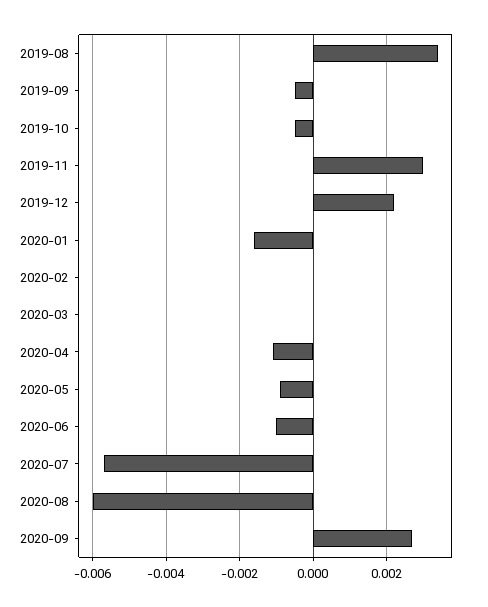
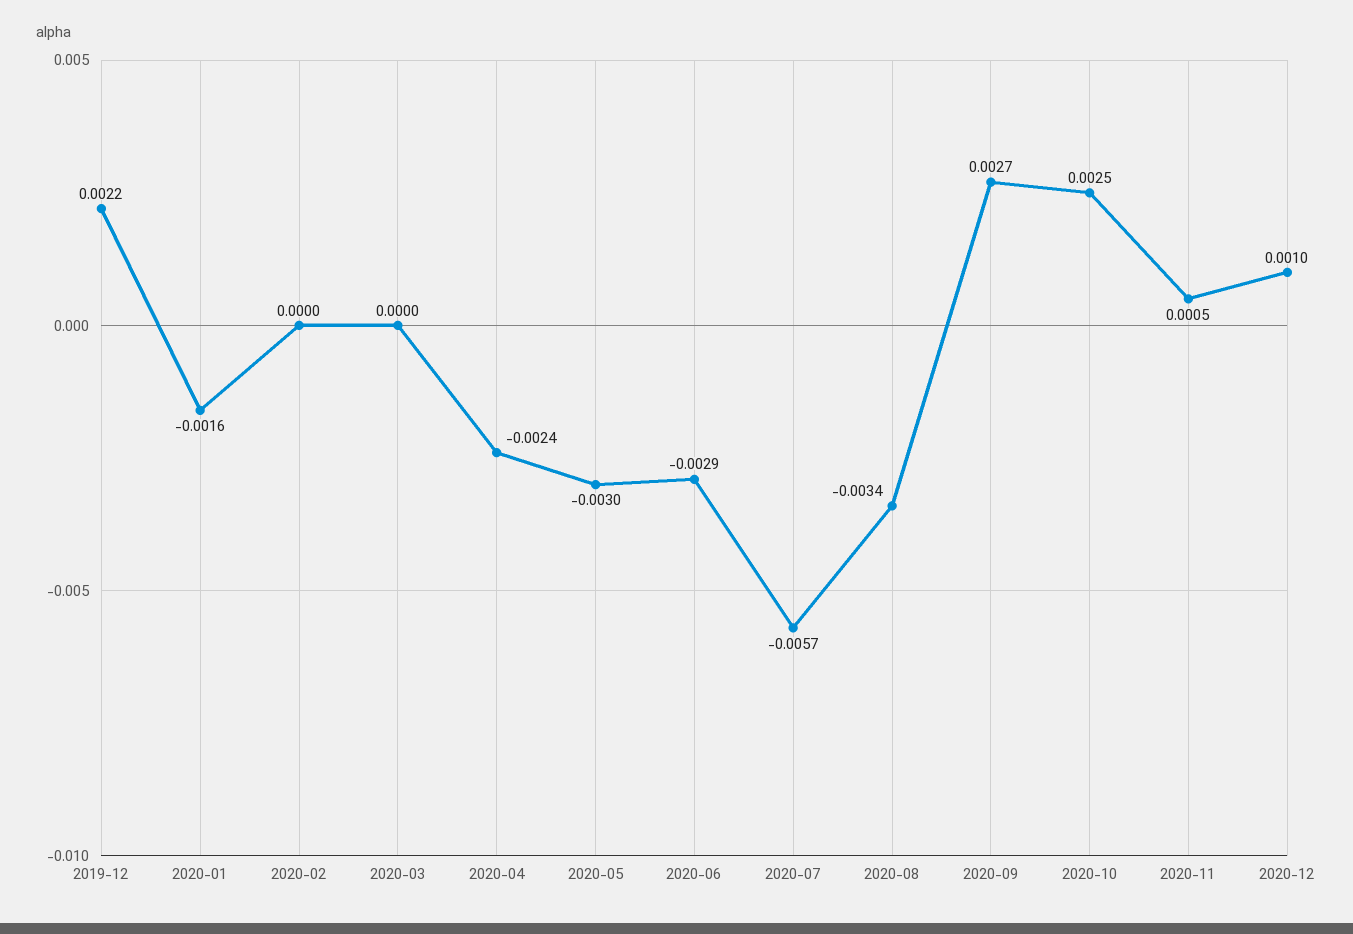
2019-08: 0.0035 -> none
2019-09: -0.0005 -> none
2019-10: -0.0005 -> none
2019-11: 0.003 -> none
2020-04: -0.001 -> -0.0024
2020-05: -0.001 -> -0.003
2020-06: -0.001 -> -0.0029
2020-08: -0.006 -> -0.0034
2020-10: none -> 0.0025
2020-11: none -> 0.0005
2020-12: none -> 0.001

